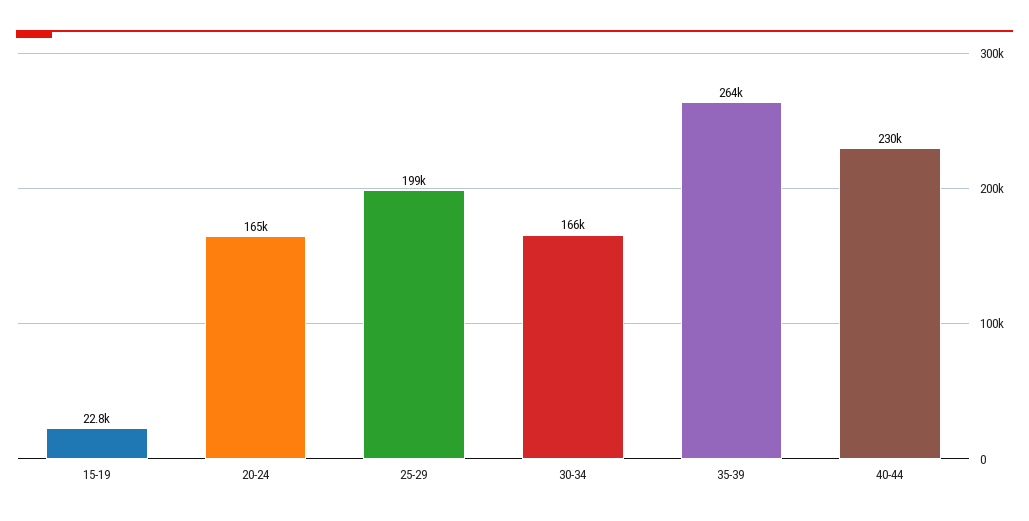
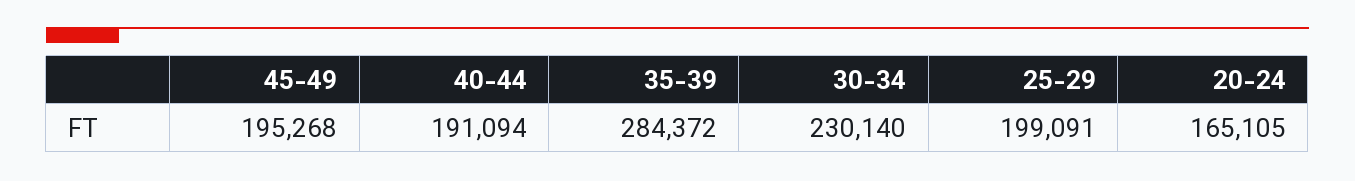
15-19: 22800 -> none
30-34: 166000 -> 230140
35-39: 264000 -> 284372
40-44: 230000 -> 191094
45-49: none -> 195268

